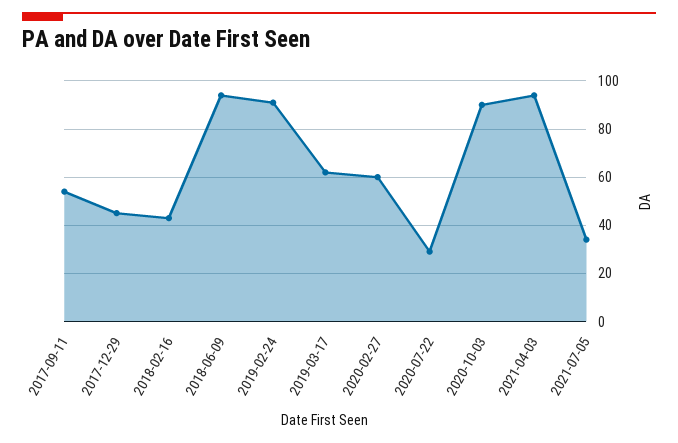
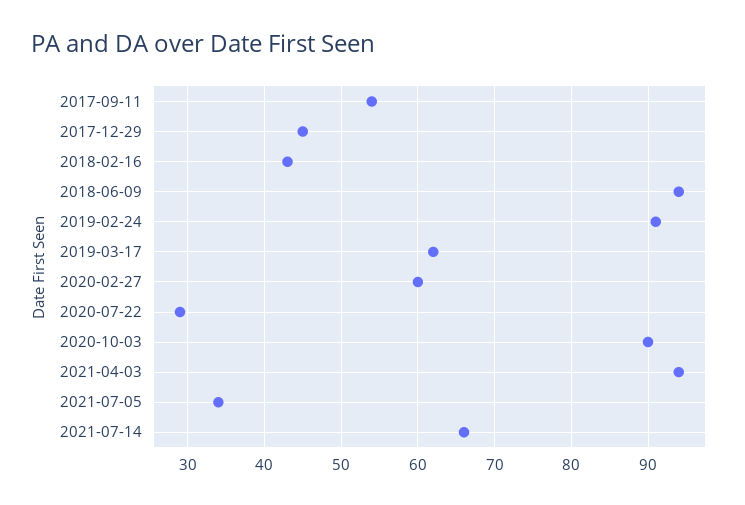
2021-07-14: none -> 66

